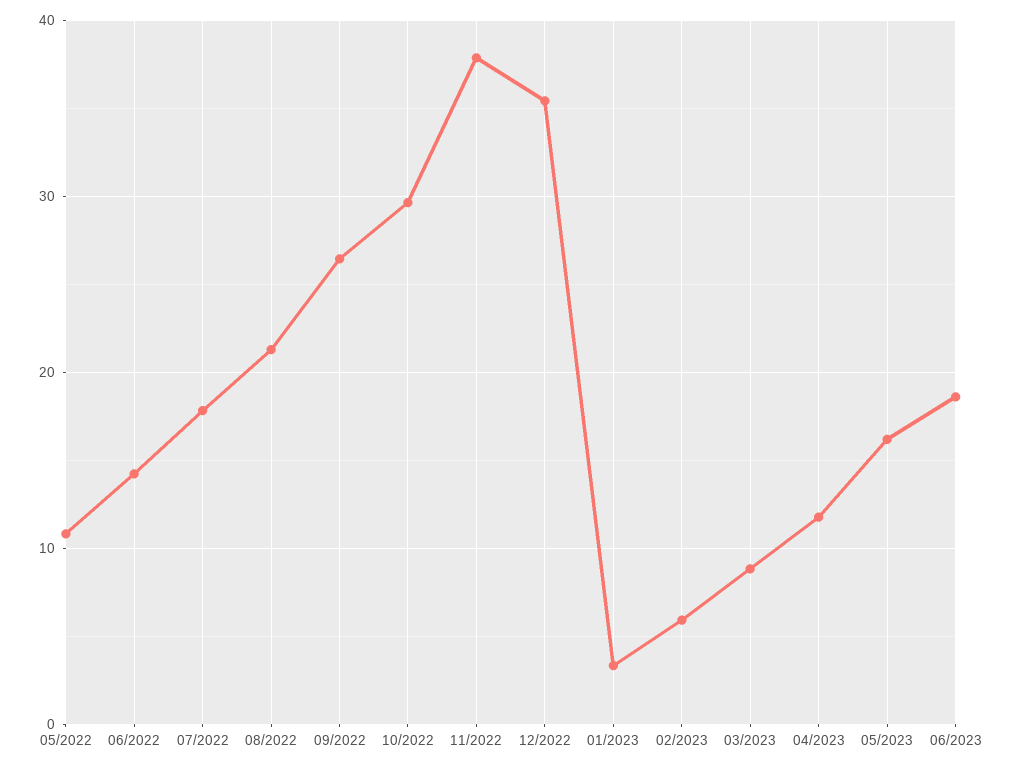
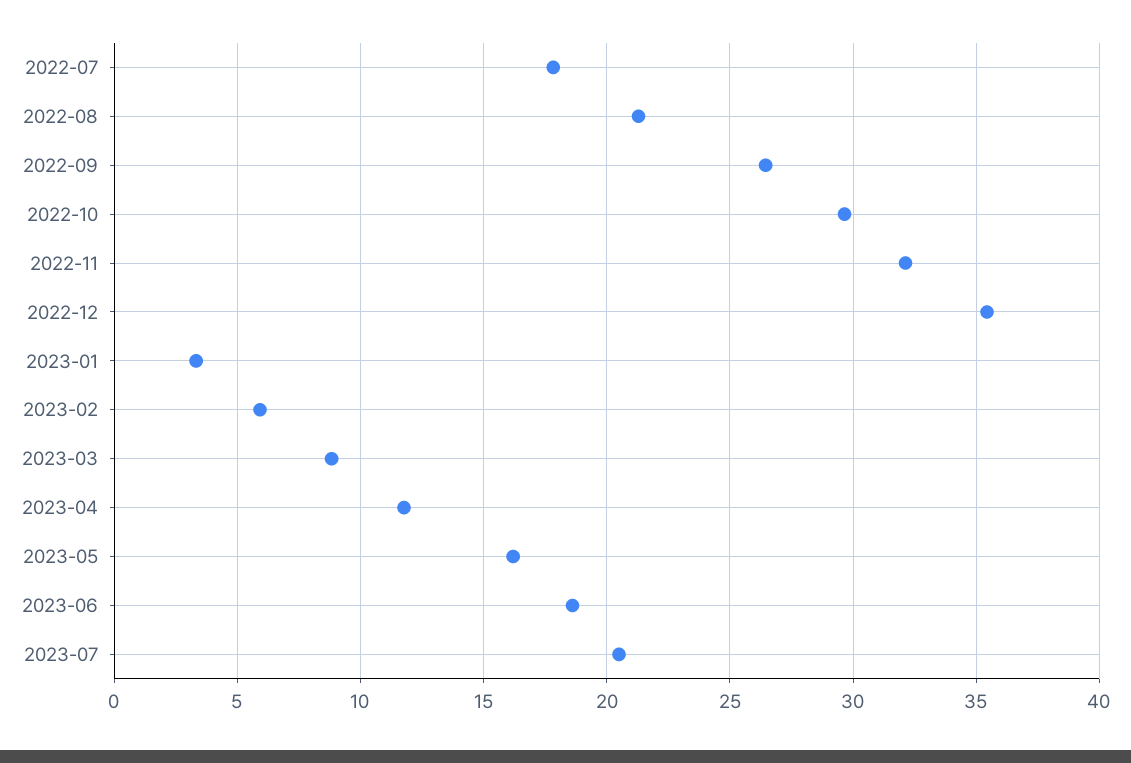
05/2022: 11 -> none
06/2022: 14 -> none
11/2022: 38 -> 32
2023-07: none -> 20.5

